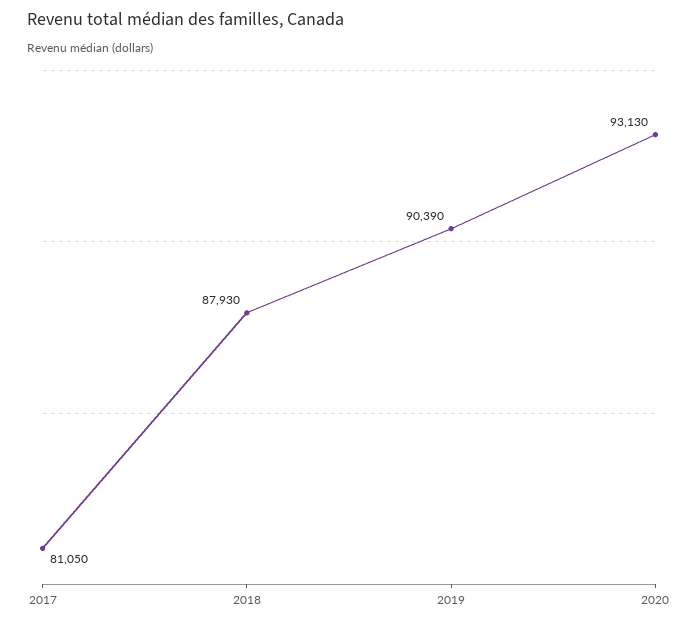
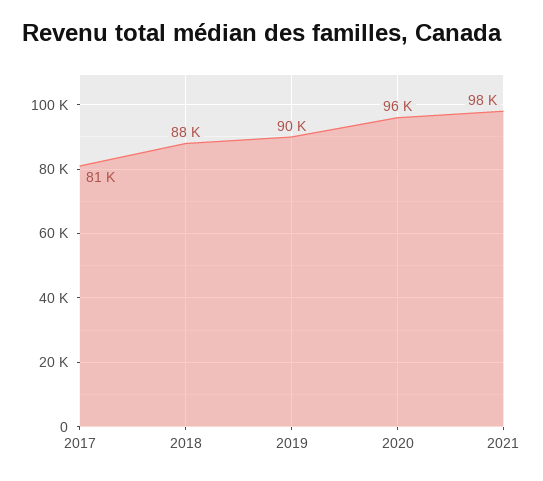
2020: 93130 -> 96000
2021: none -> 98000

